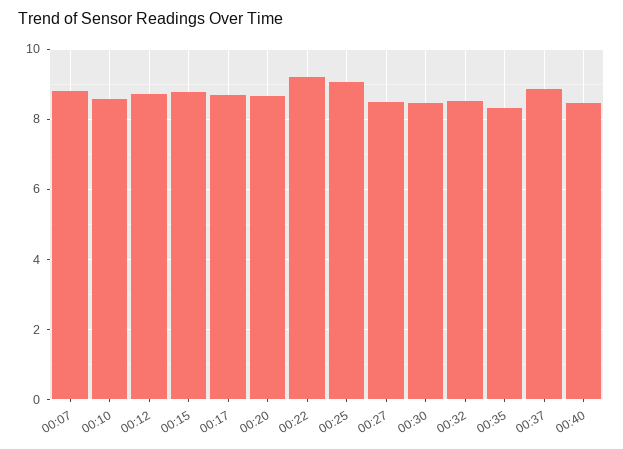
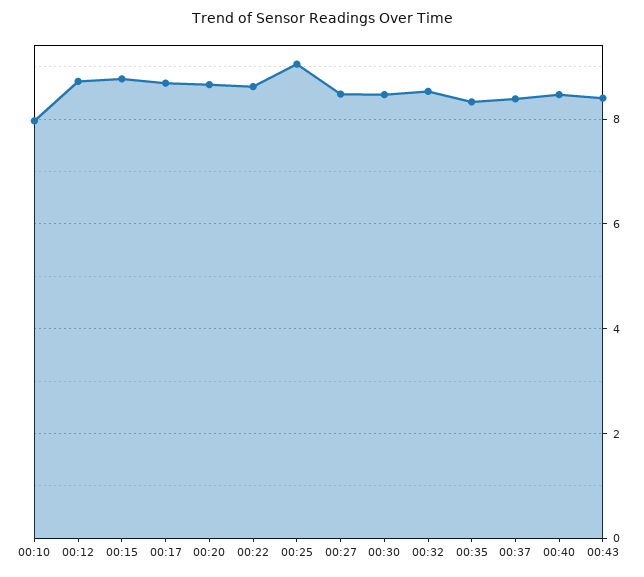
00:07: 8.8 -> none
00:10: 8.6 -> 8
00:22: 9.2 -> 8.6
00:37: 8.8 -> 8.4
00:43: none -> 8.4

